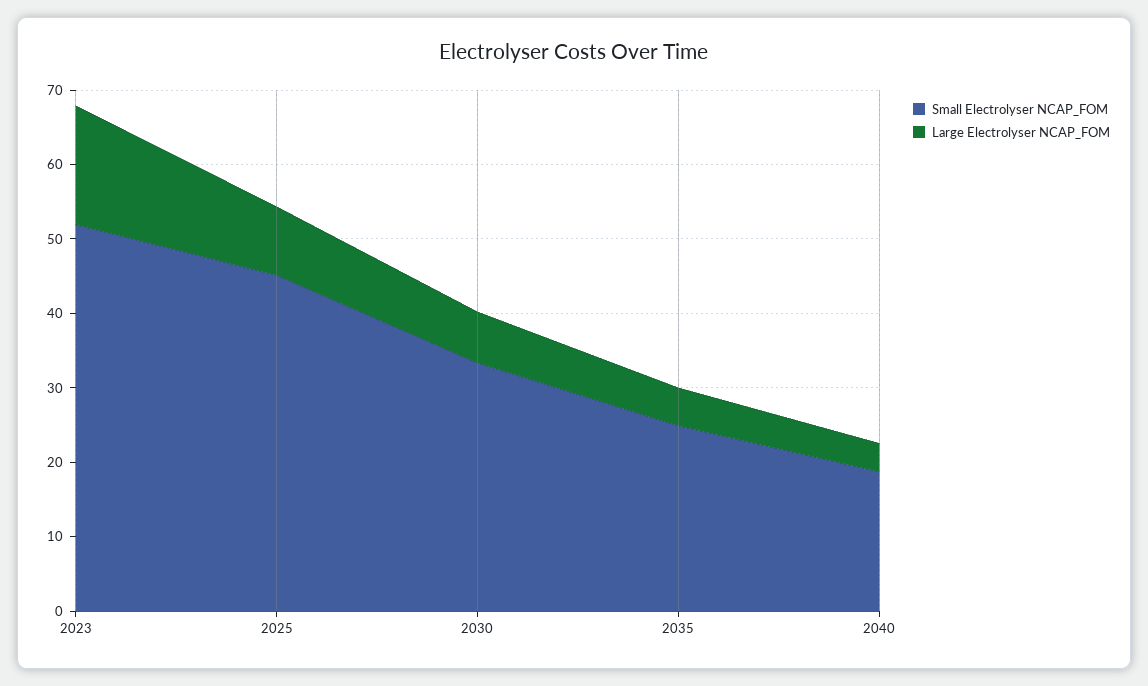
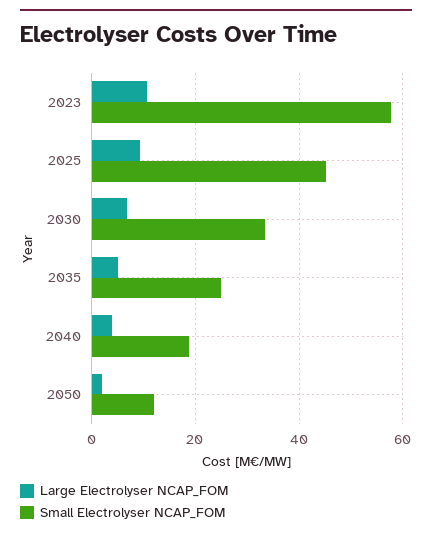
Small Electrolyser NCAP_FOM, 2023: 52 -> 58
Large Electrolyser NCAP_FOM, 2023: 16 -> 10
Large Electrolyser NCAP_FOM, 2050: none -> 2
Small Electrolyser NCAP_FOM, 2050: none -> 12

